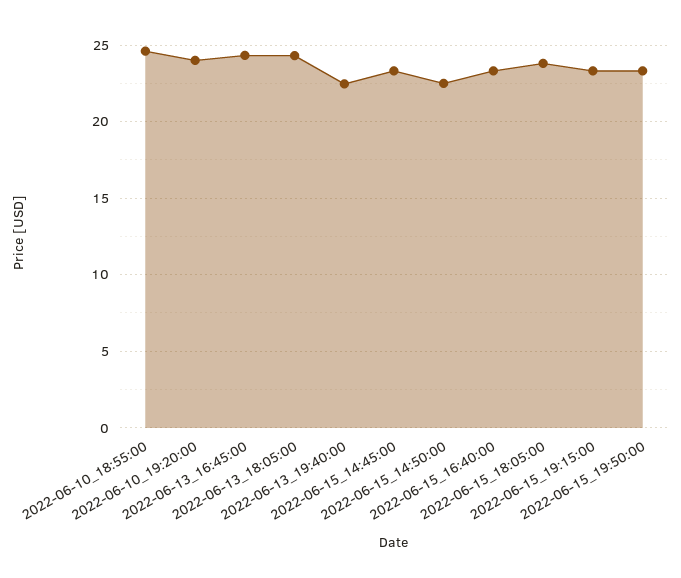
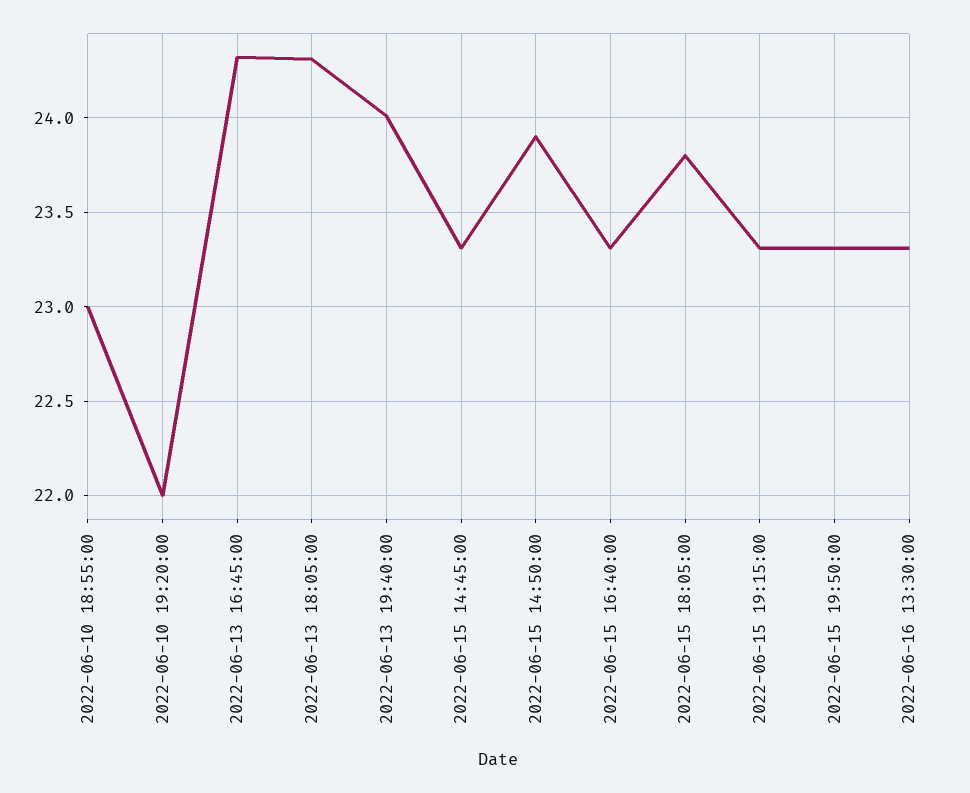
2022-06-10_18:55:00: 24.5 -> 23
2022-06-10_19:20:00: 24 -> 22
2022-06-13_19:40:00: 22.5 -> 24
2022-06-15_14:50:00: 22.5 -> 23.9
2022-06-16 13:30:00: none -> 23.3

